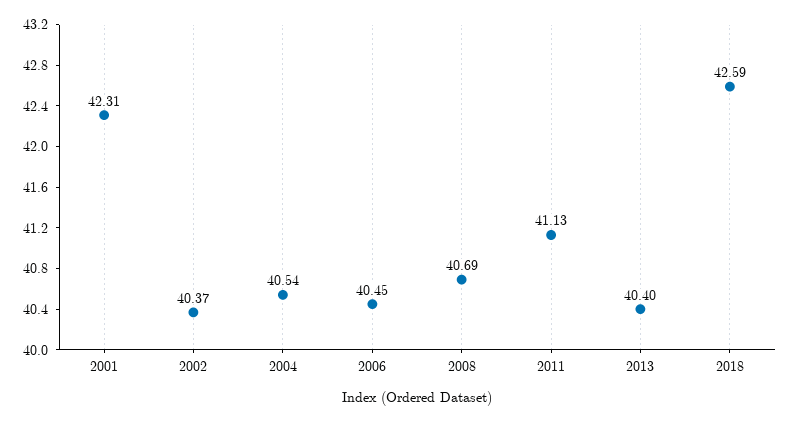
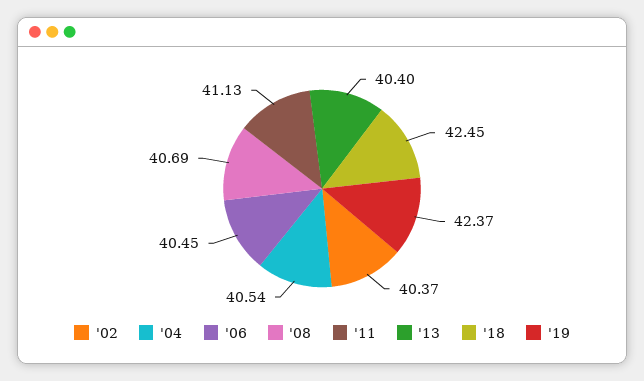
2001: 42.31 -> none
2018: 42.59 -> 42.45
'19: none -> 42.37

